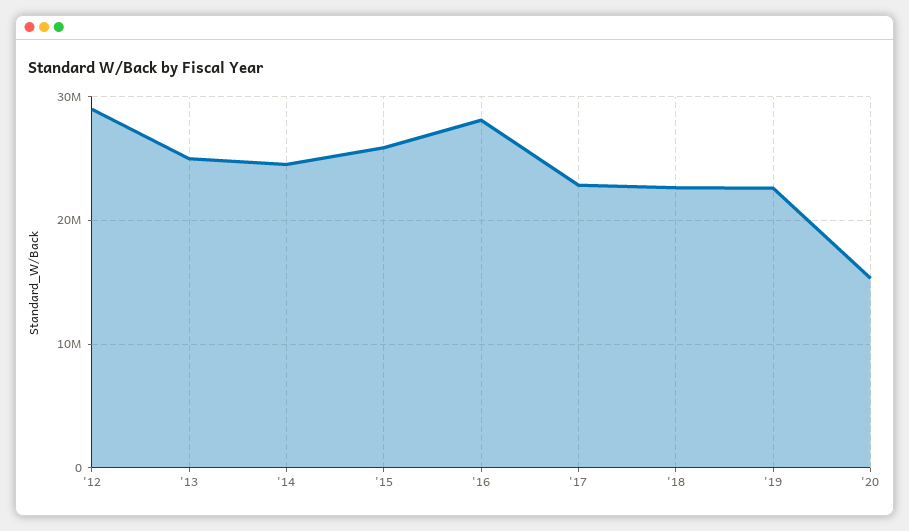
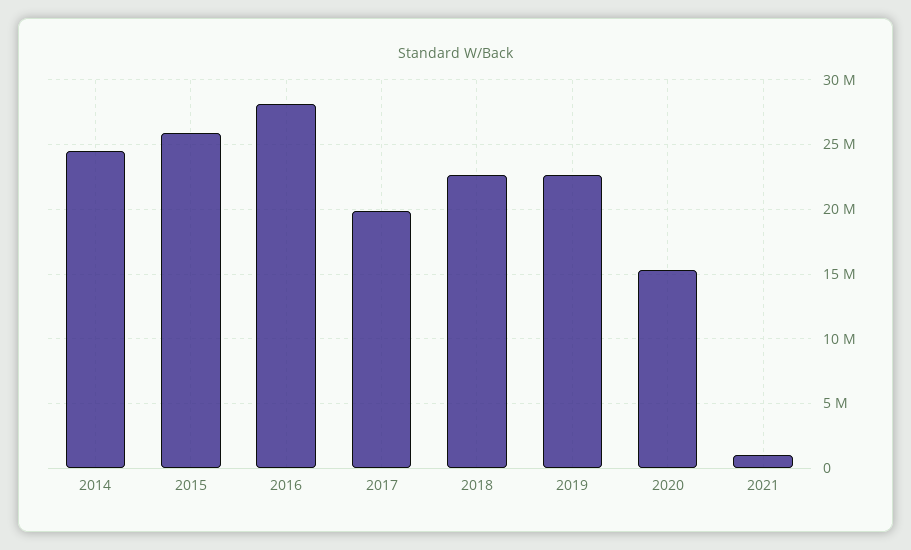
'12: 29000000 -> none
'13: 25000000 -> none
'17: 23000000 -> 20000000
2021: none -> 1000000

